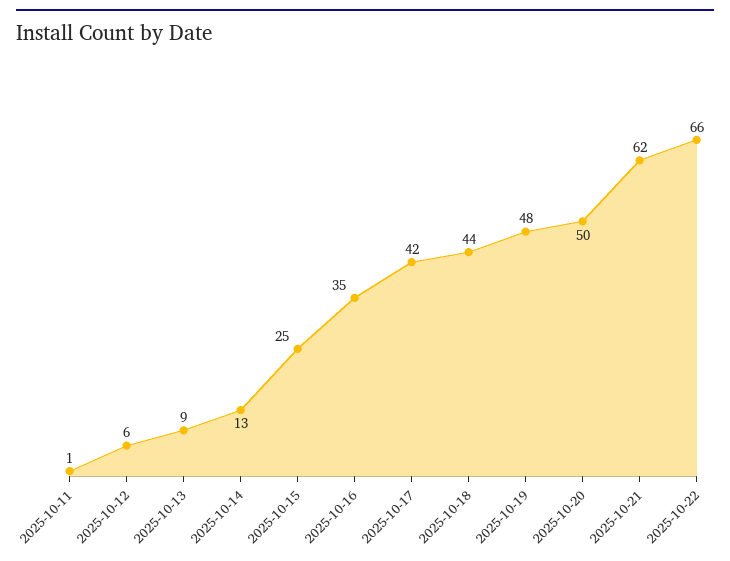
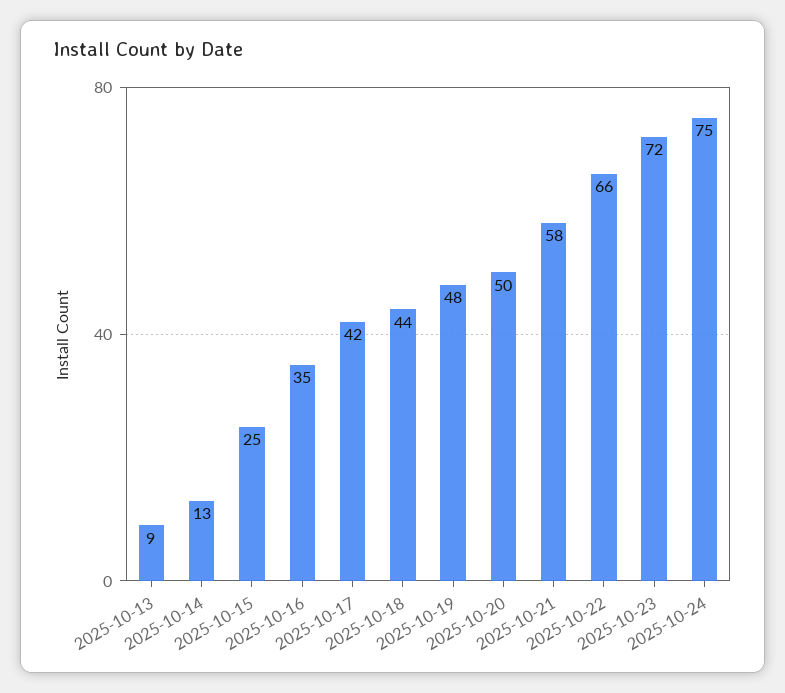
2025-10-11: 1 -> none
2025-10-12: 6 -> none
2025-10-21: 62 -> 58
2025-10-23: none -> 72
2025-10-24: none -> 75

